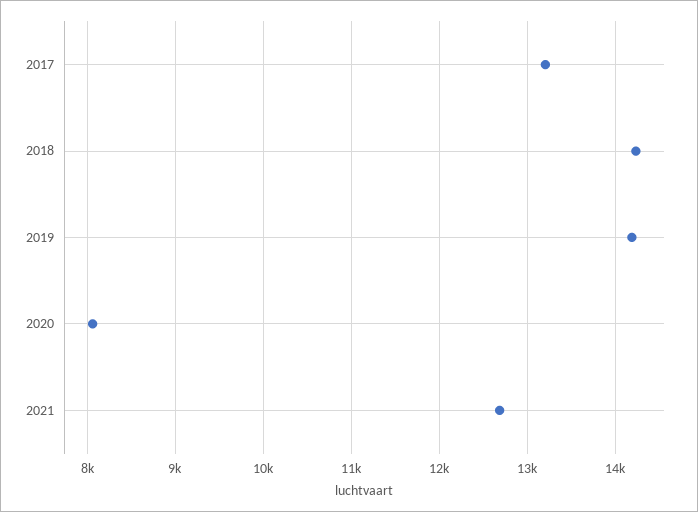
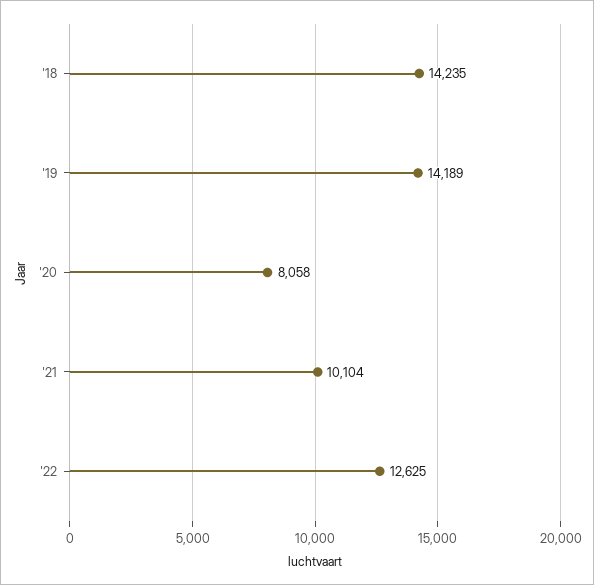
2017: 13200 -> none
2021: 12700 -> 10104
'22: none -> 12625

